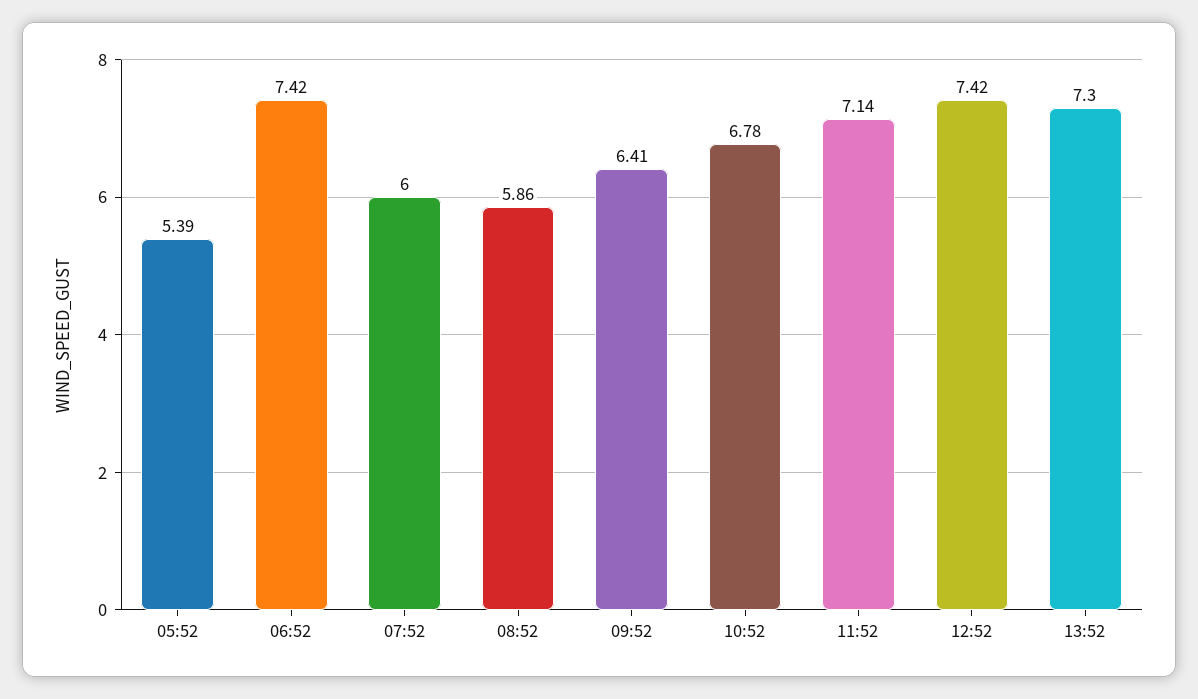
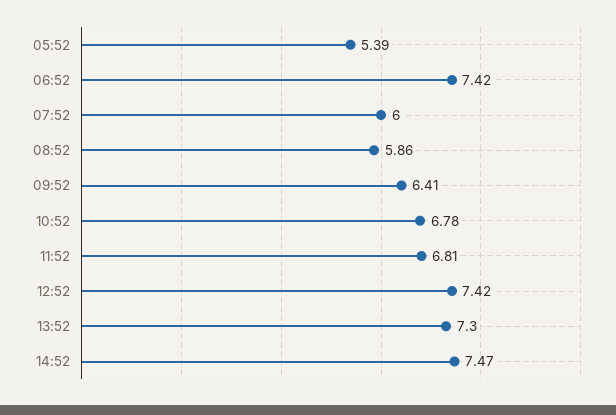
11:52: 7.14 -> 6.81
14:52: none -> 7.47

